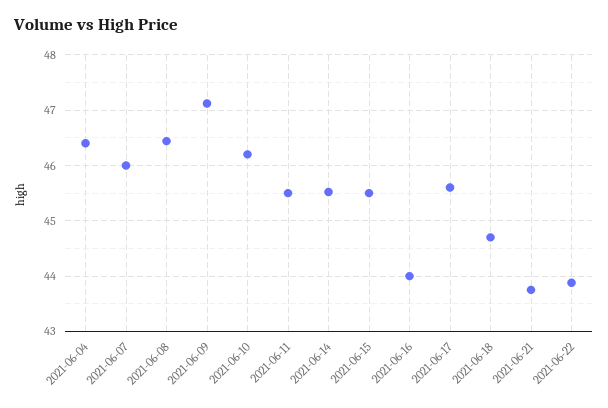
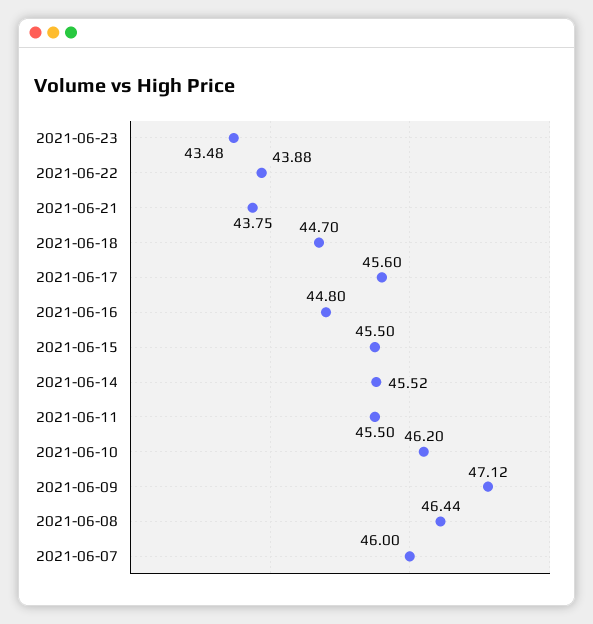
2021-06-04: 46.4 -> none
2021-06-16: 44 -> 44.8
2021-06-23: none -> 43.48

